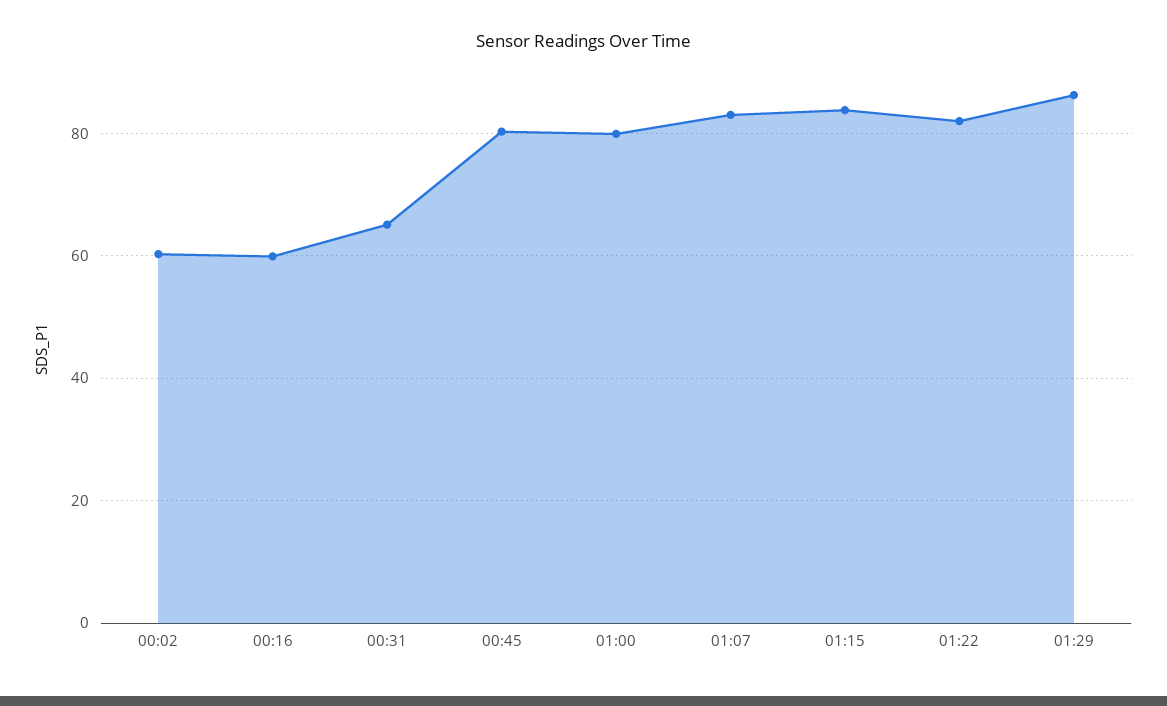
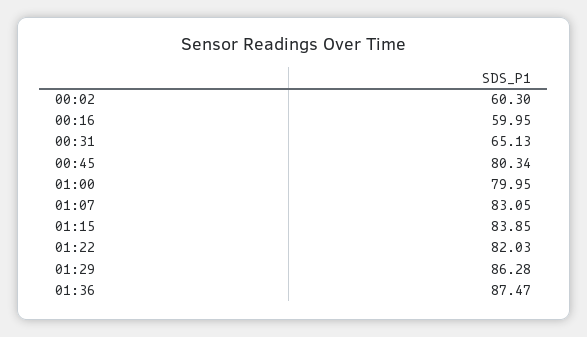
01:36: none -> 87.47

